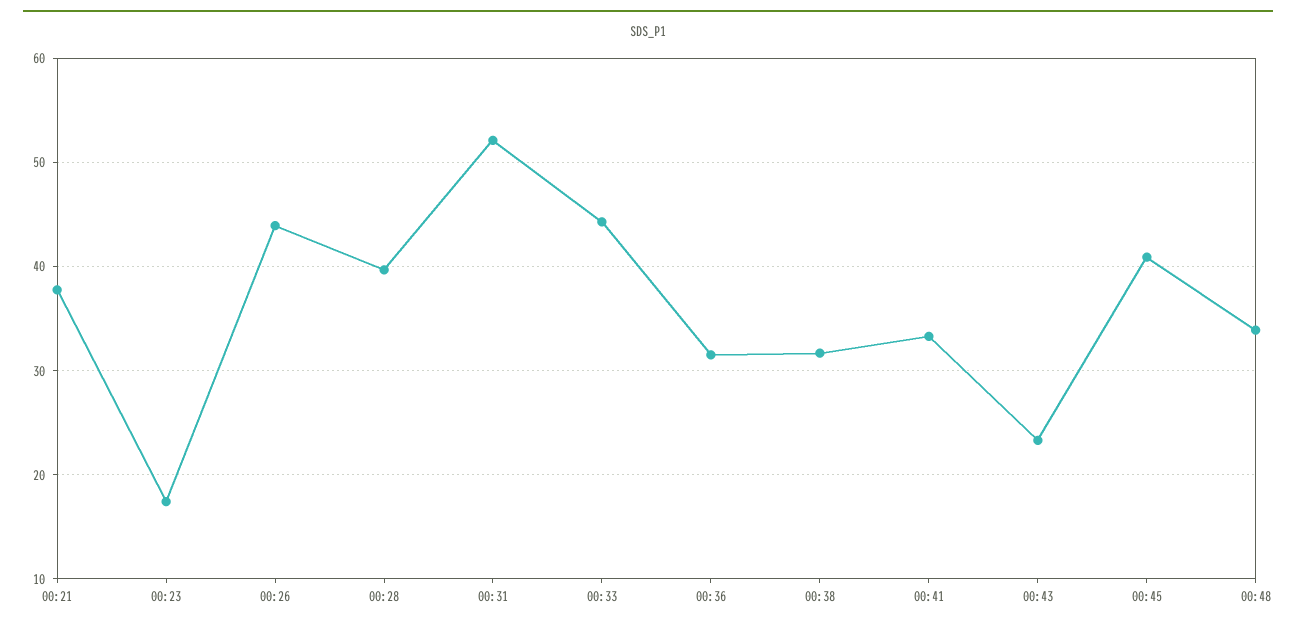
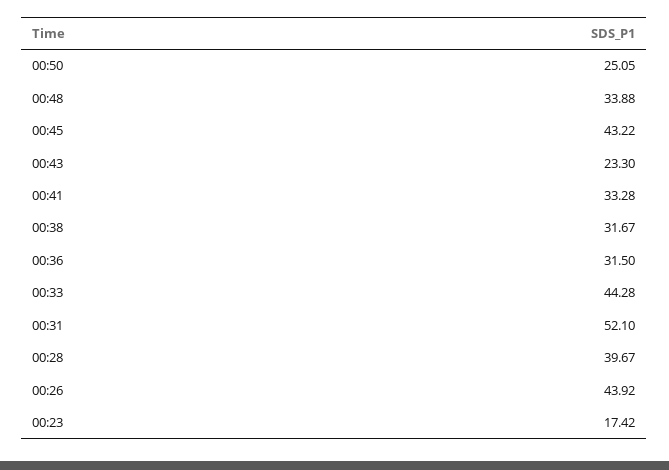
00:21: 38 -> none
00:45: 41 -> 43.22
00:50: none -> 25.05

